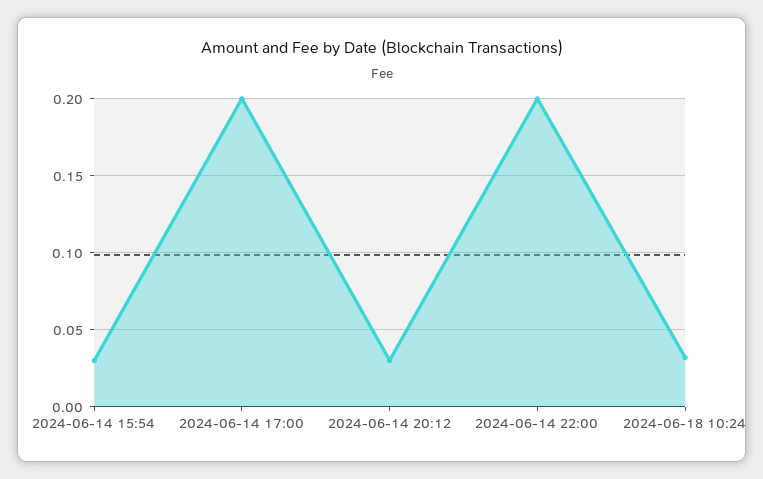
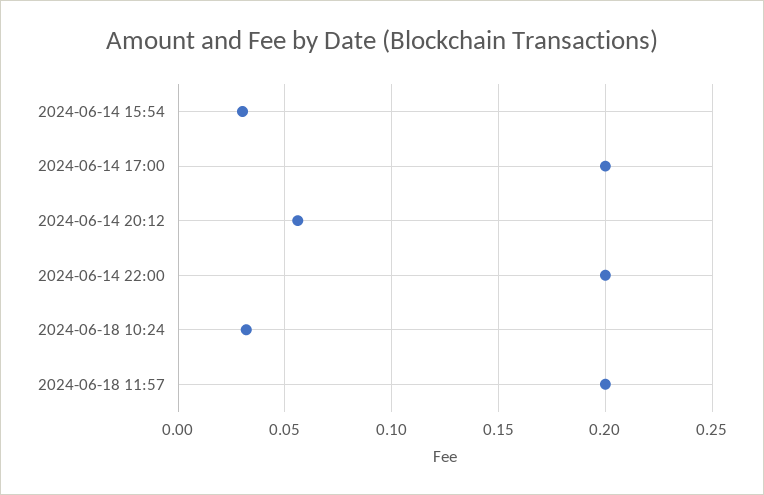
2024-06-14 20:12: 0.03 -> 0.055
2024-06-18 11:57: none -> 0.2

